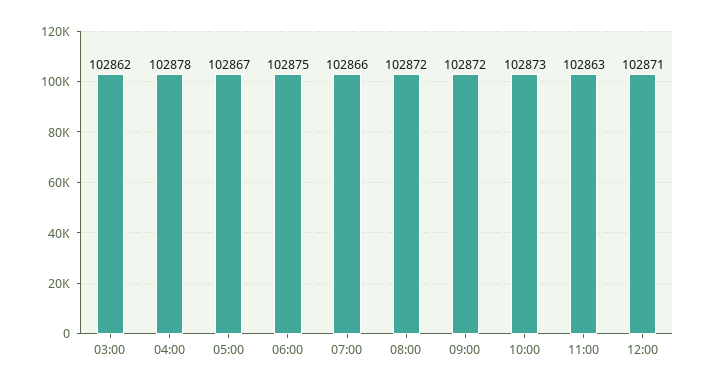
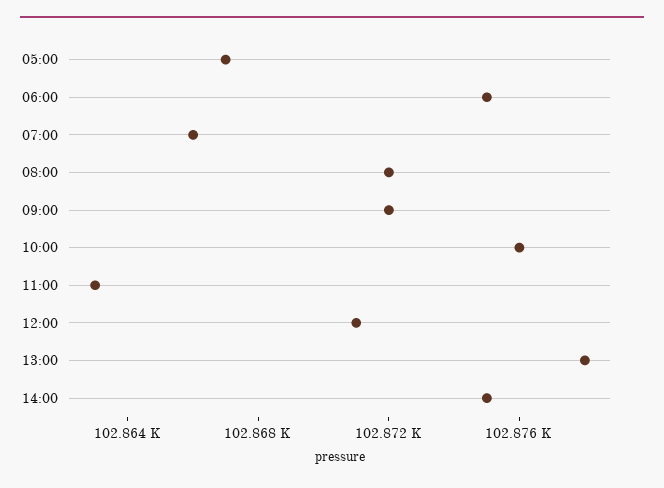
03:00: 102862 -> none
04:00: 102878 -> none
10:00: 102873 -> 102876
13:00: none -> 102878
14:00: none -> 102875

